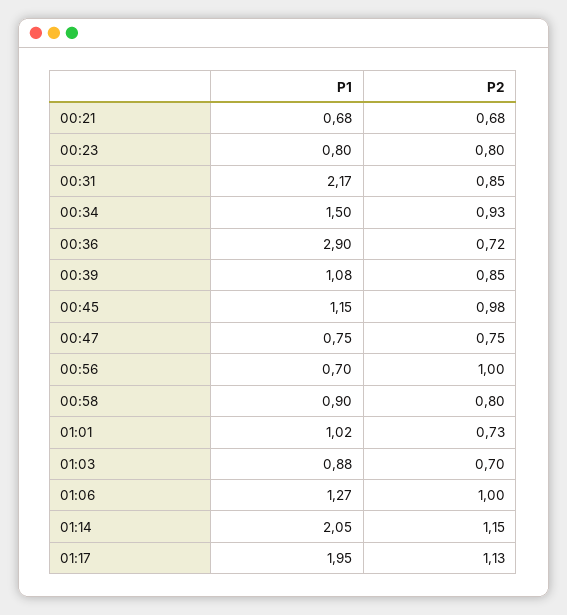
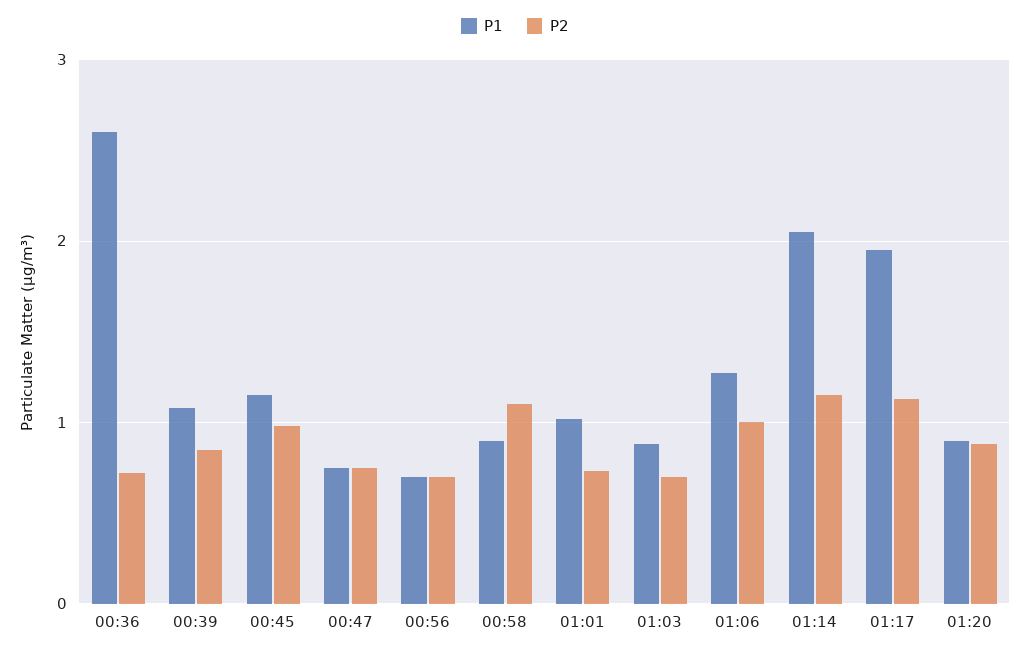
P1, 00:21: 0.68 -> none
P2, 00:21: 0.68 -> none
P1, 00:23: 0.8 -> none
P2, 00:23: 0.8 -> none
P1, 00:31: 2.17 -> none
P2, 00:31: 0.85 -> none
P1, 00:34: 1.5 -> none
P2, 00:34: 0.93 -> none
P1, 00:36: 2.9 -> 2.6
P2, 00:56: 1 -> 0.7
P2, 00:58: 0.8 -> 1.1
P1, 01:20: none -> 0.9
P2, 01:20: none -> 0.9

